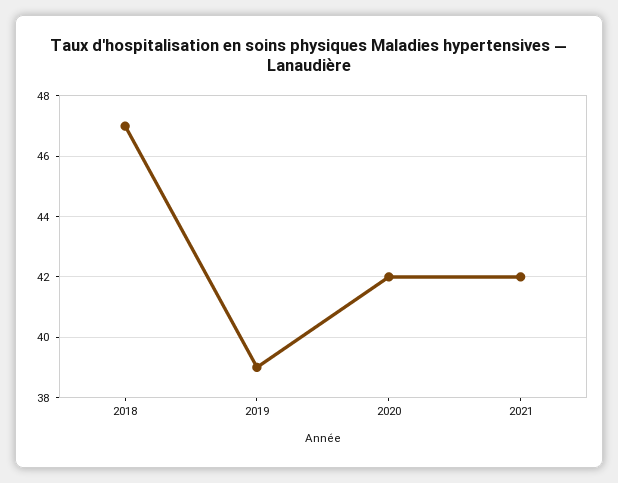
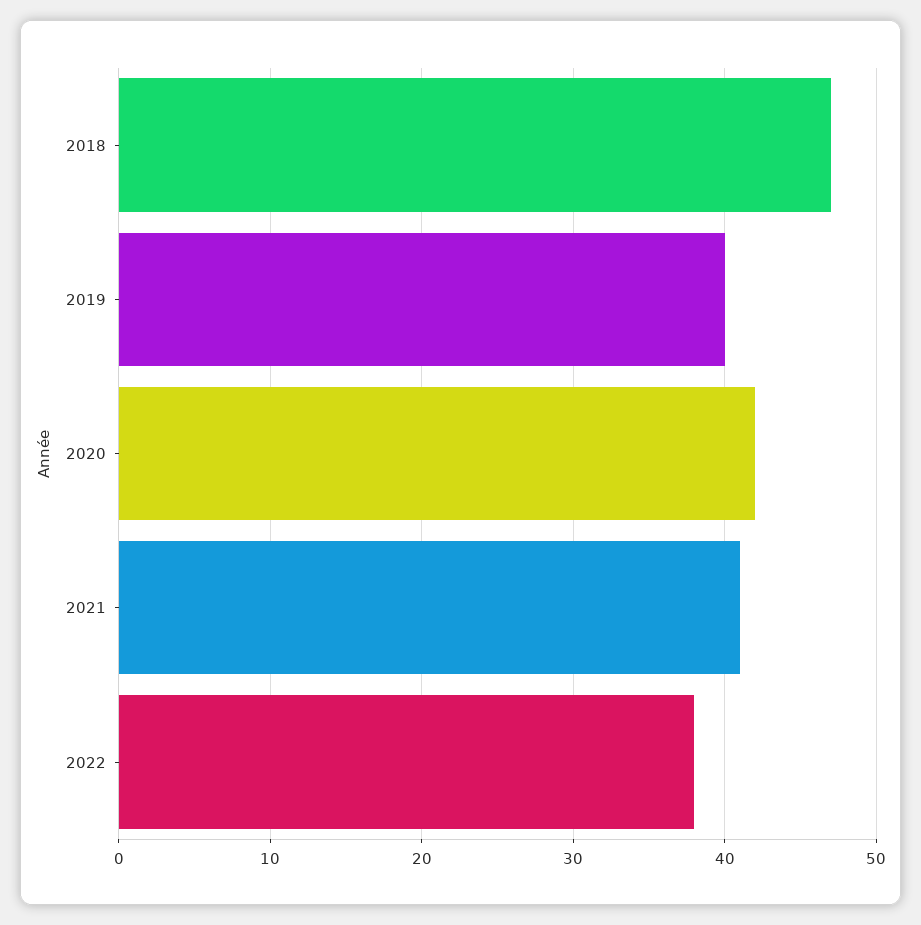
2019: 39 -> 40
2021: 42 -> 41
2022: none -> 38

